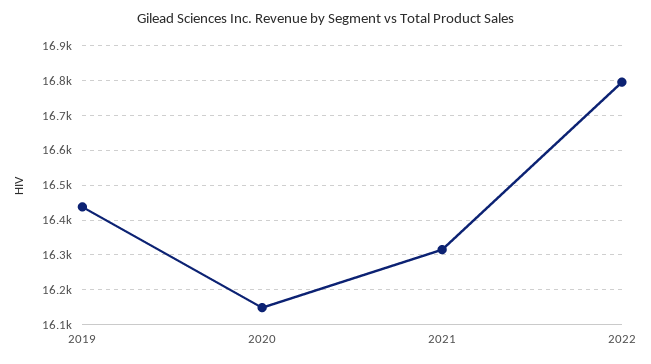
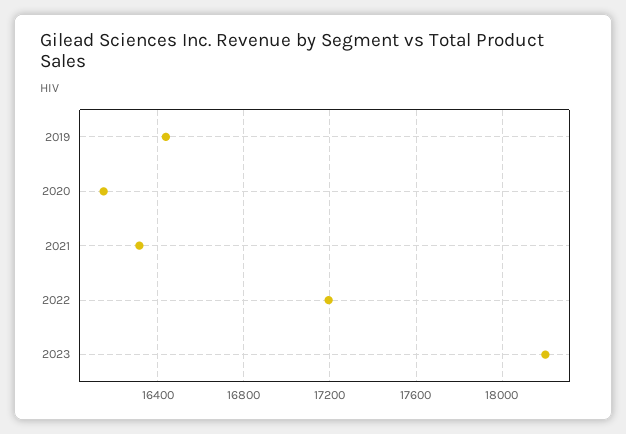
2022: 16800 -> 17200
2023: none -> 18200

